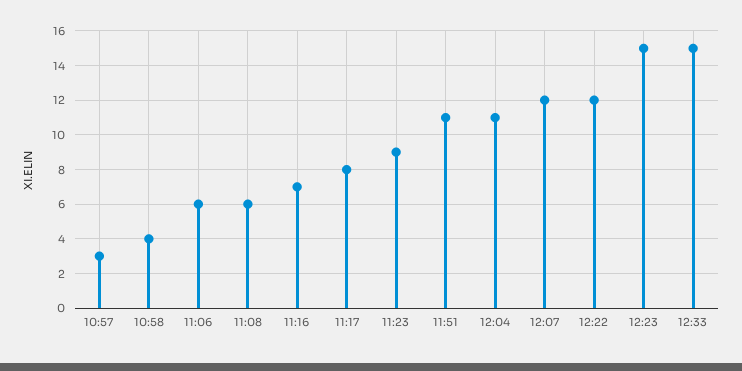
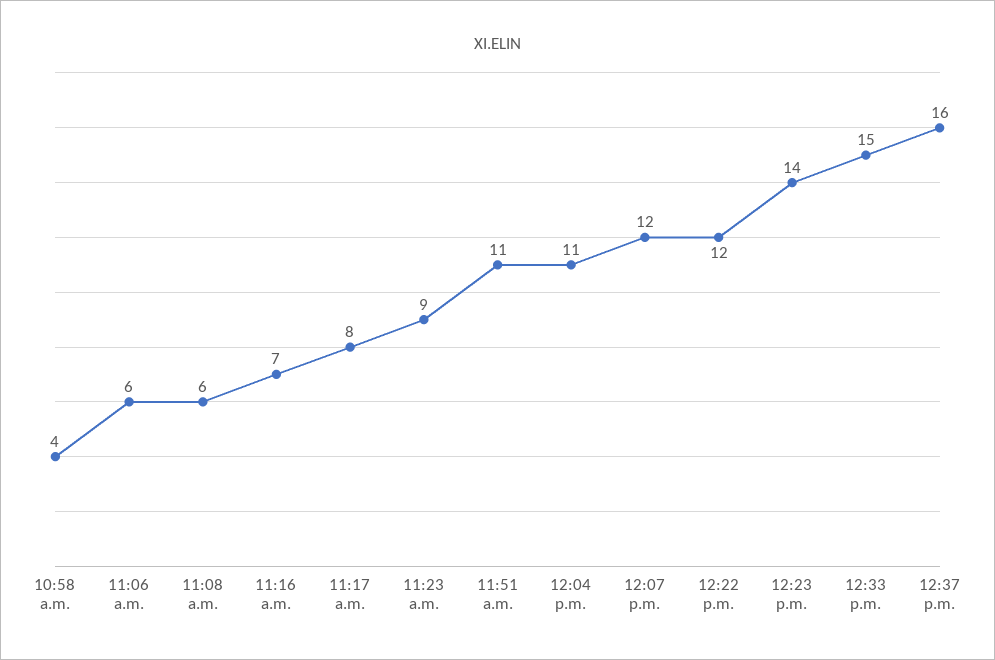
10:57: 3 -> none
12:23: 15 -> 14
12:37 p.m.: none -> 16

